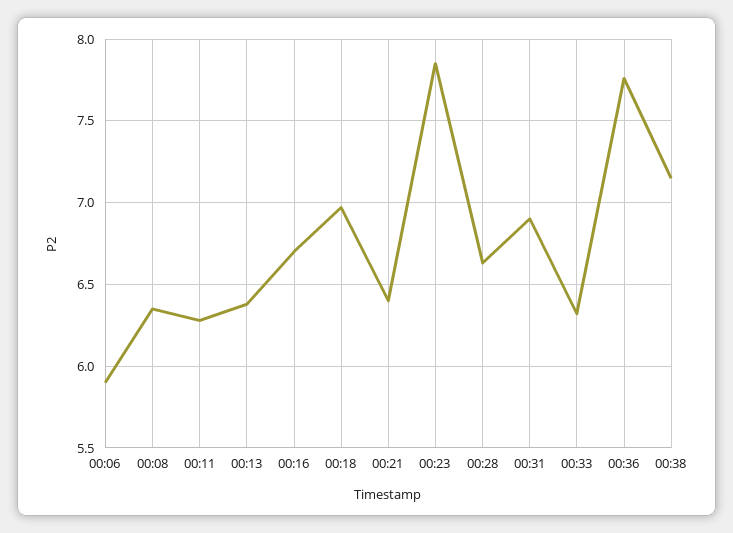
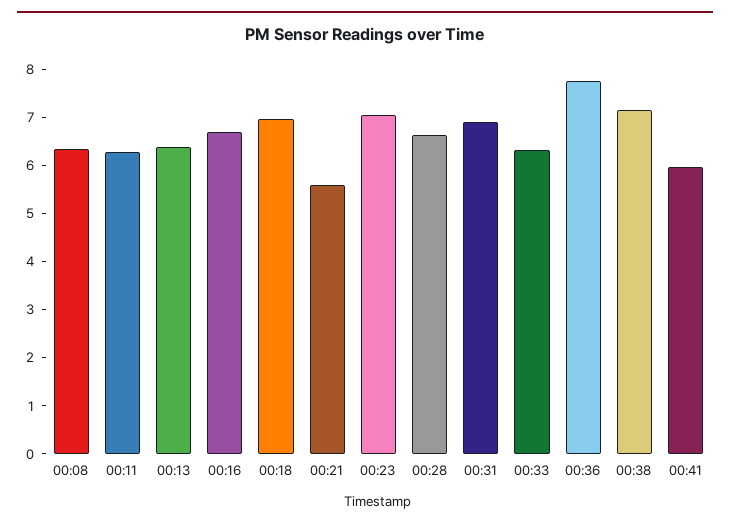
00:06: 5.9 -> none
00:21: 6.4 -> 5.6
00:23: 7.85 -> 7
00:41: none -> 6

